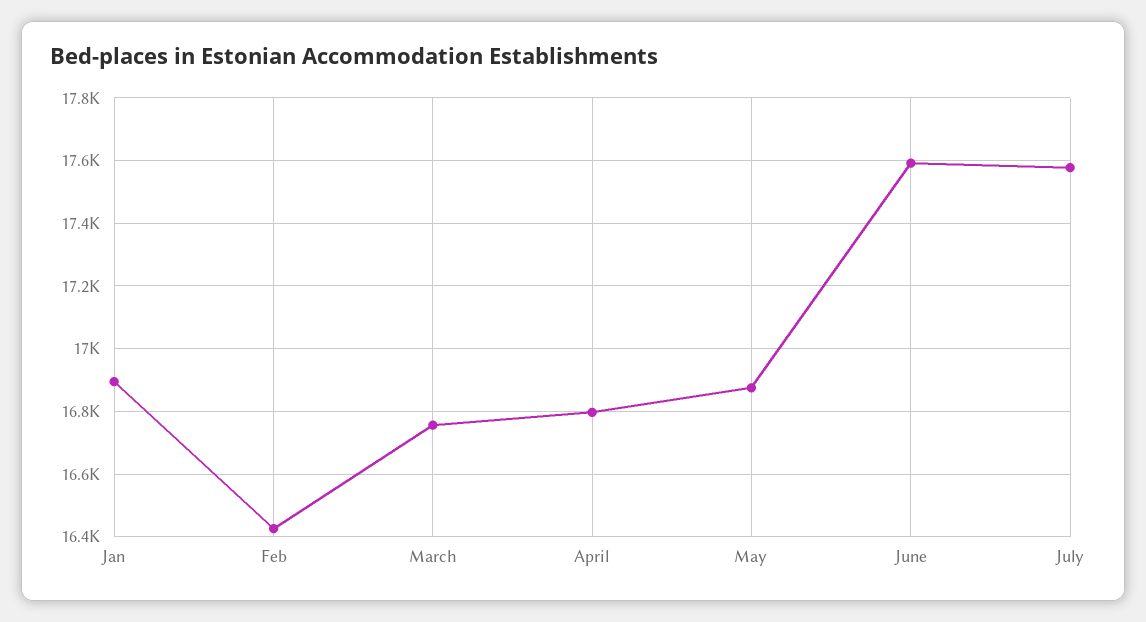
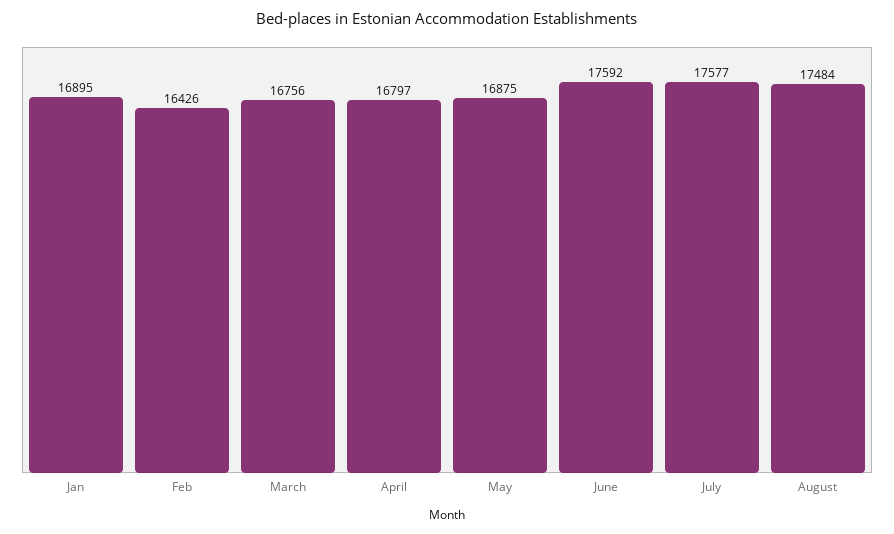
August: none -> 17484

